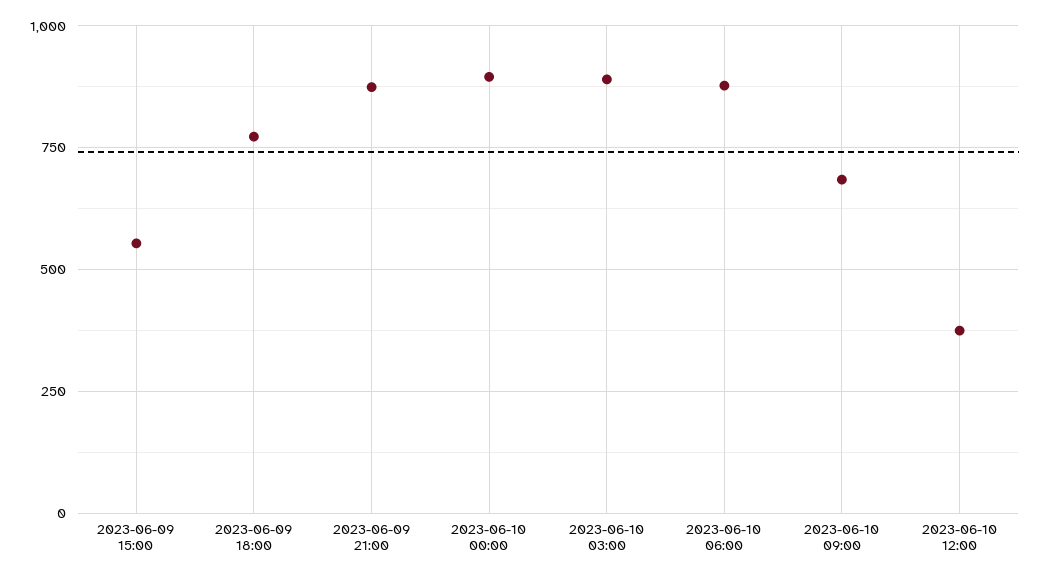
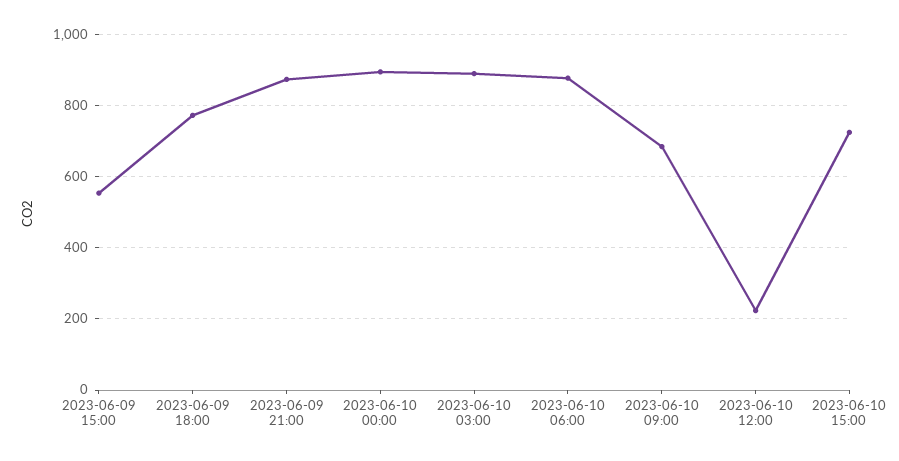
2023-06-10 12:00: 375 -> 220
2023-06-10 15:00: none -> 720

